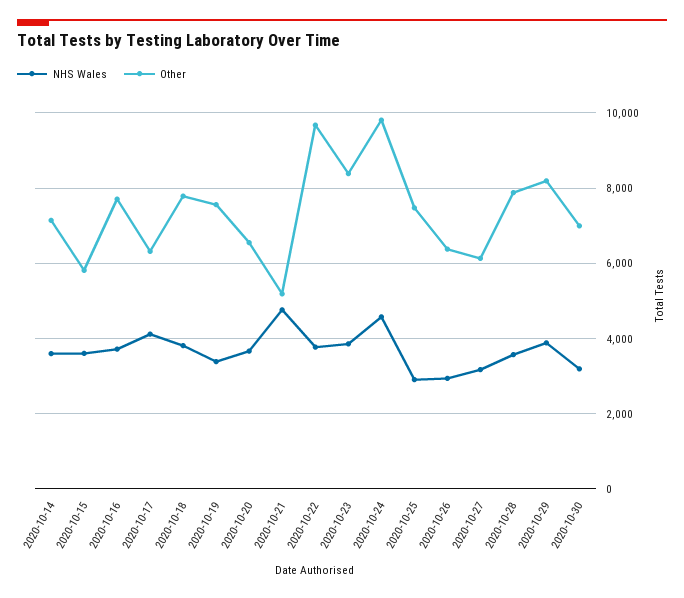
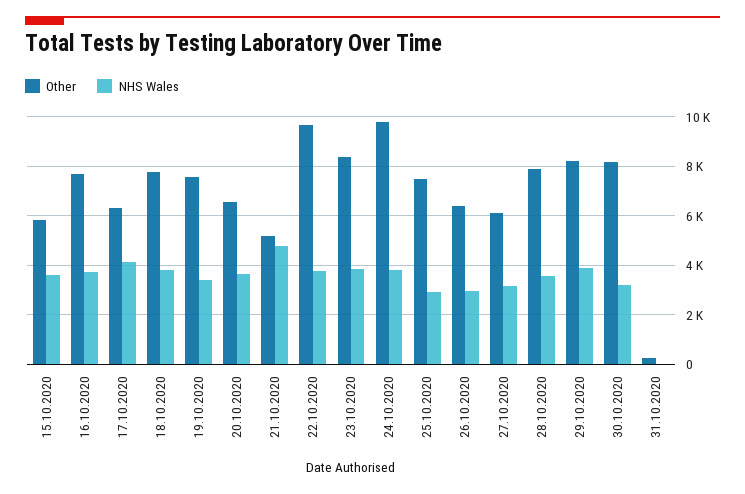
NHS Wales, 2020-10-14: 3600 -> none
Other, 2020-10-14: 7200 -> none
NHS Wales, 2020-10-24: 4600 -> 3750
Other, 2020-10-30: 7000 -> 8250
Other, 31.10.2020: none -> 250
NHS Wales, 31.10.2020: none -> 0

